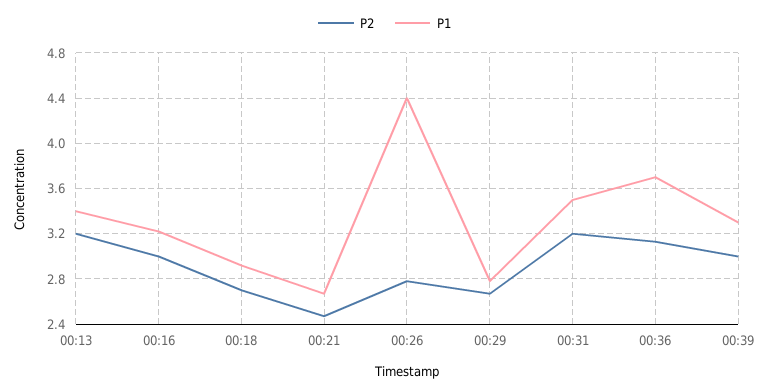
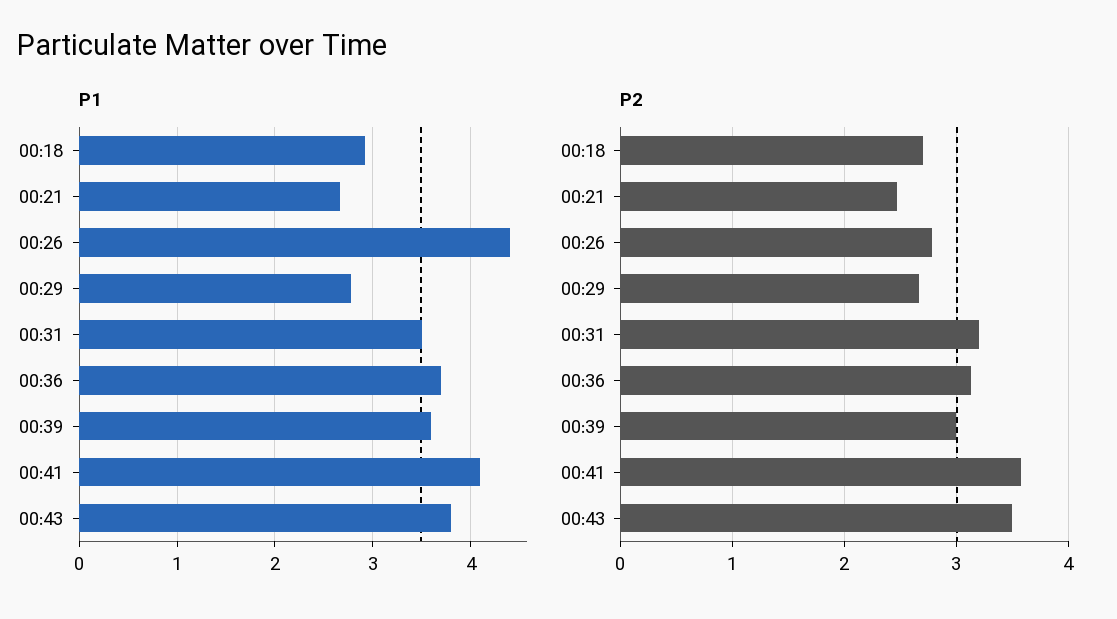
P2, 00:13: 3.2 -> none
P1, 00:13: 3.4 -> none
P2, 00:16: 3 -> none
P1, 00:16: 3.2 -> none
P1, 00:39: 3.3 -> 3.6
P1, 00:41: none -> 4.1
P1, 00:43: none -> 3.8
P2, 00:41: none -> 3.6
P2, 00:43: none -> 3.5

